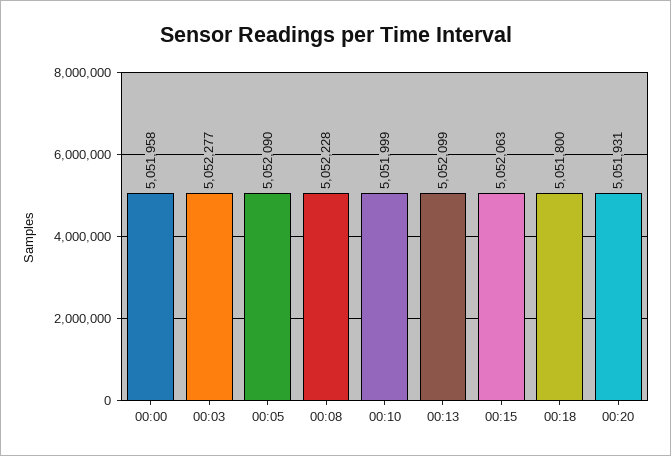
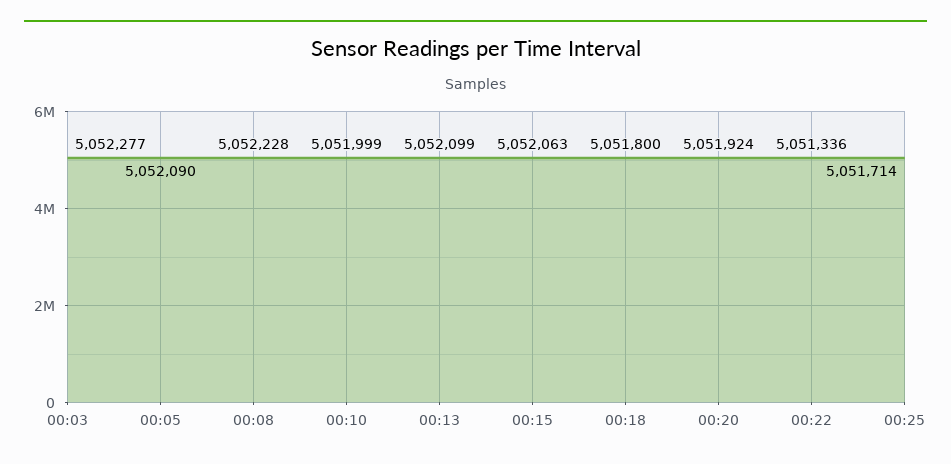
00:00: 5051958 -> none
00:20: 5051931 -> 5051924
00:22: none -> 5051336
00:25: none -> 5051714

